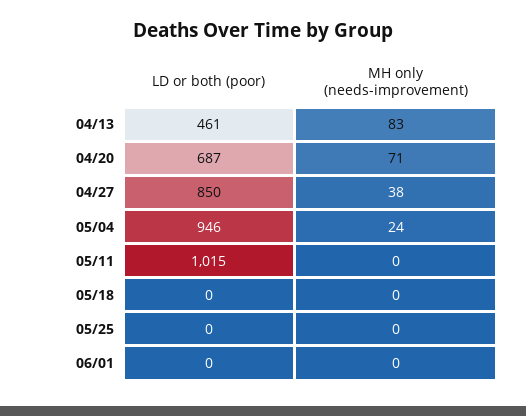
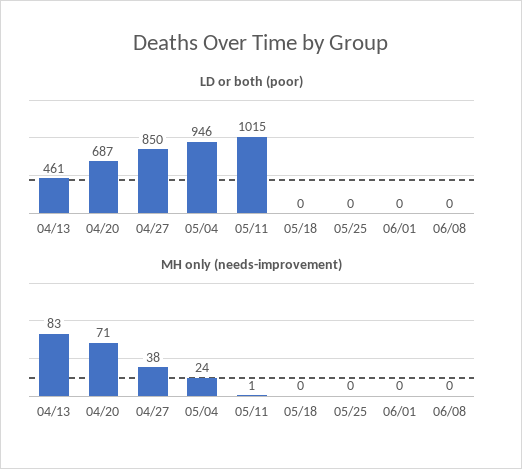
MH only (needs-improvement), 05/11: 0 -> 1
LD or both (poor), 06/08: none -> 0
MH only (needs-improvement), 06/08: none -> 0

